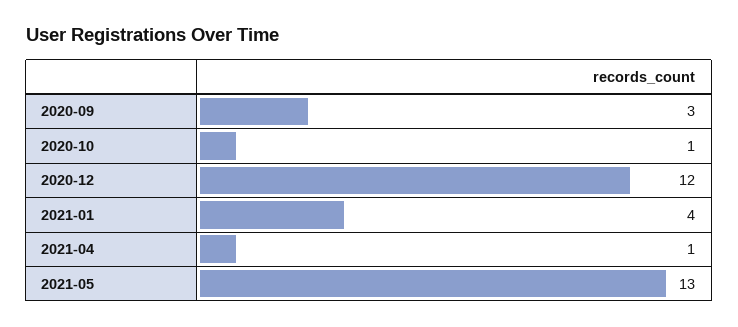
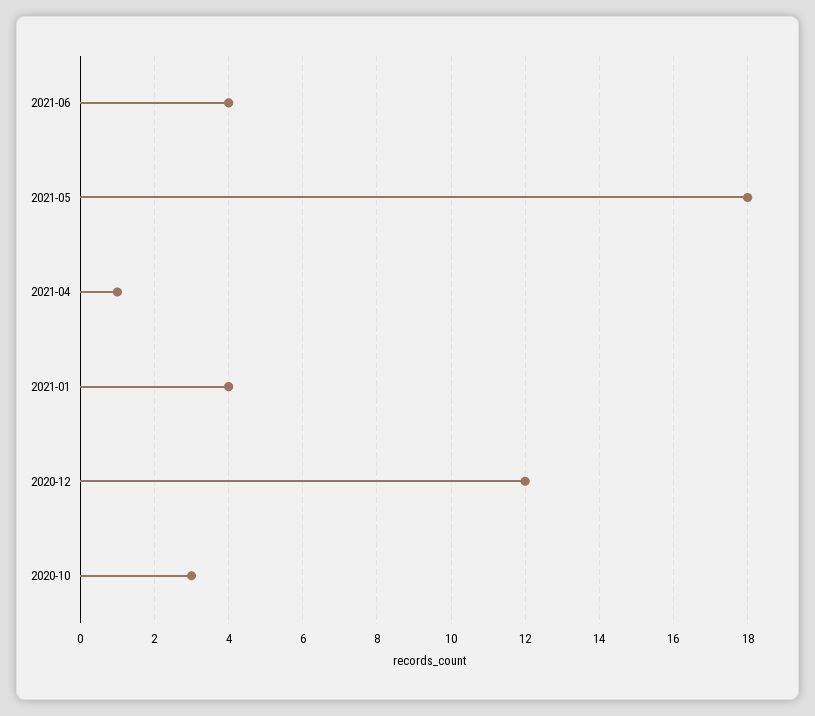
2020-09: 3 -> none
2020-10: 1 -> 3
2021-05: 13 -> 18
2021-06: none -> 4

